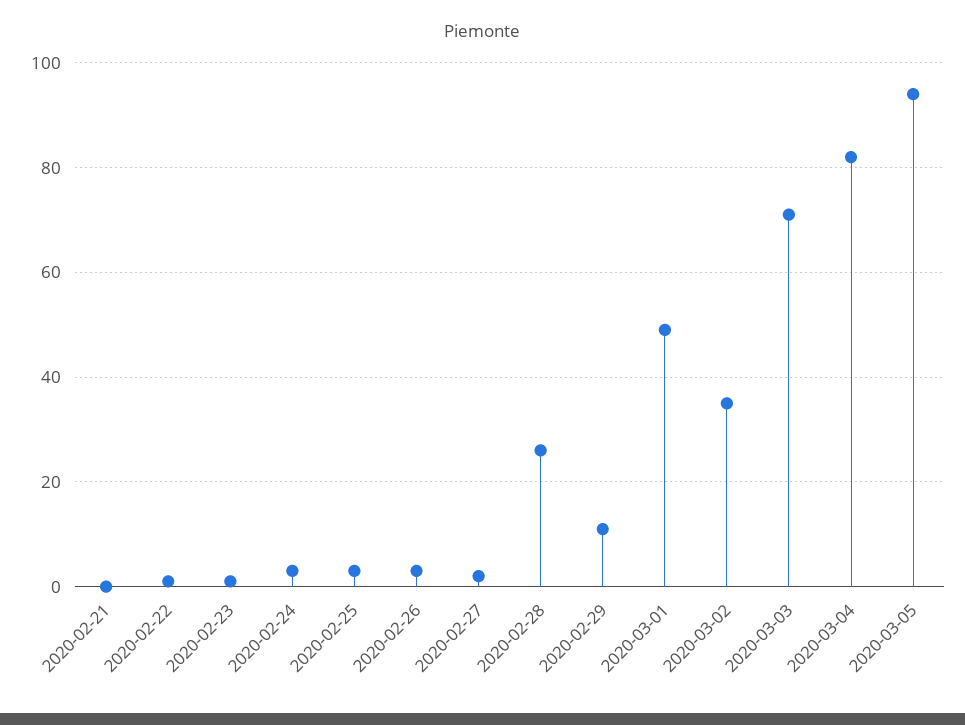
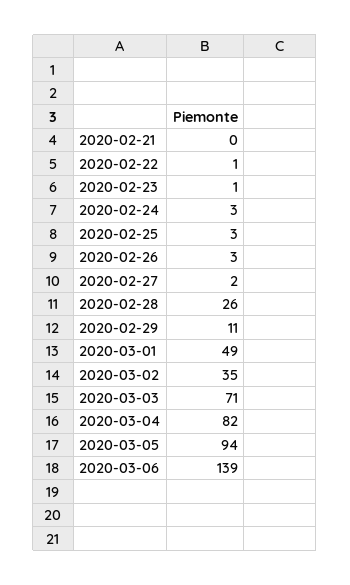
2020-03-06: none -> 139

